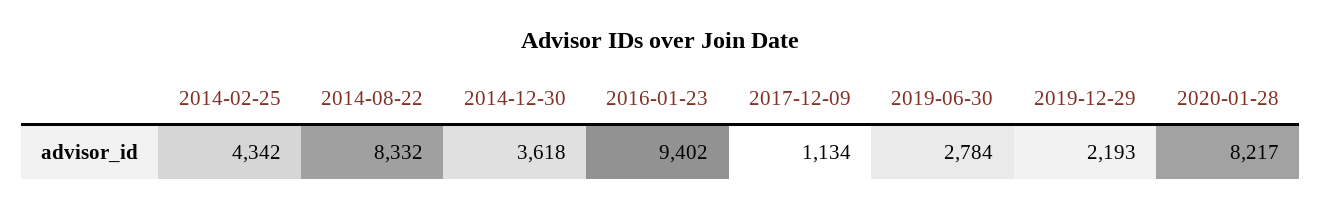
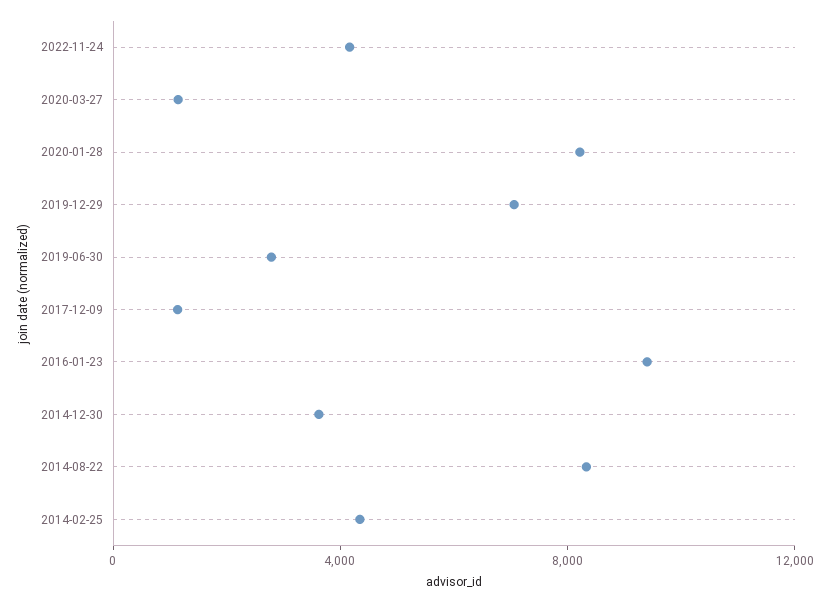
2019-12-29: 2193 -> 7000
2022-11-24: none -> 4000
2020-03-27: none -> 1000

